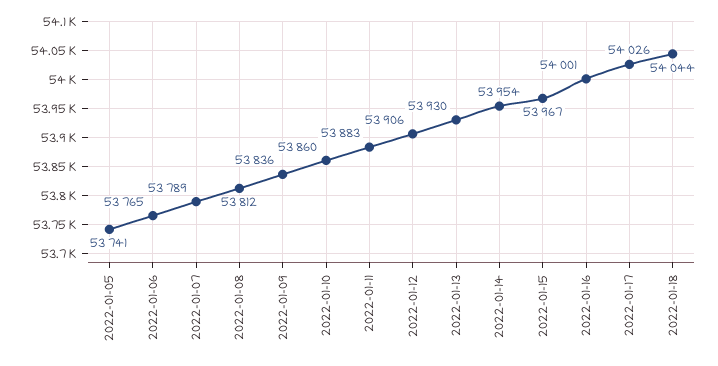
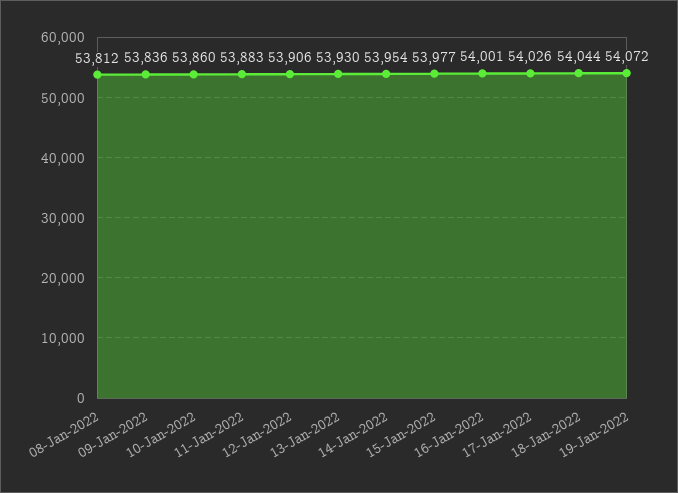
2022-01-05: 53741 -> none
2022-01-06: 53765 -> none
2022-01-07: 53789 -> none
2022-01-15: 53967 -> 53977
19-Jan-2022: none -> 54072

